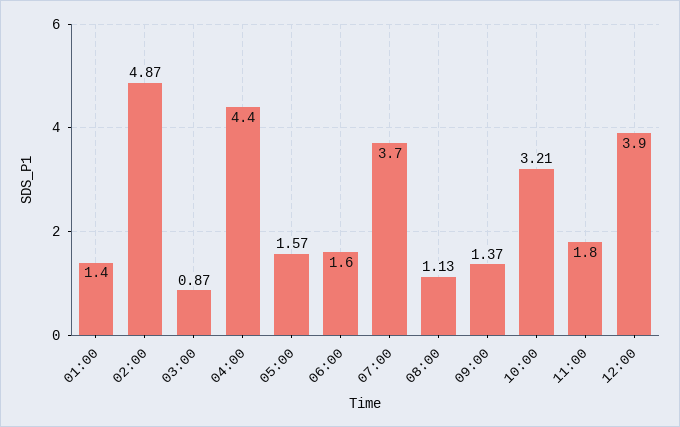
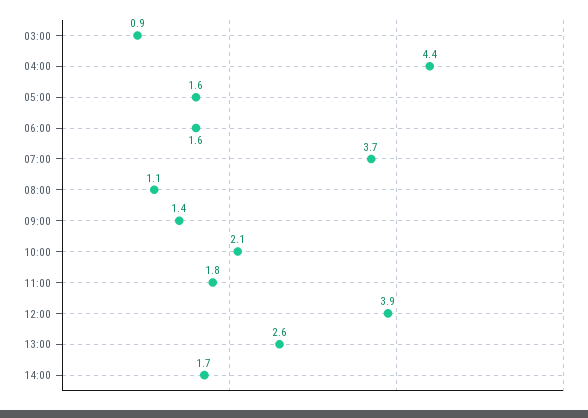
01:00: 1.4 -> none
02:00: 4.87 -> none
10:00: 3.21 -> 2.1
13:00: none -> 2.6
14:00: none -> 1.7

